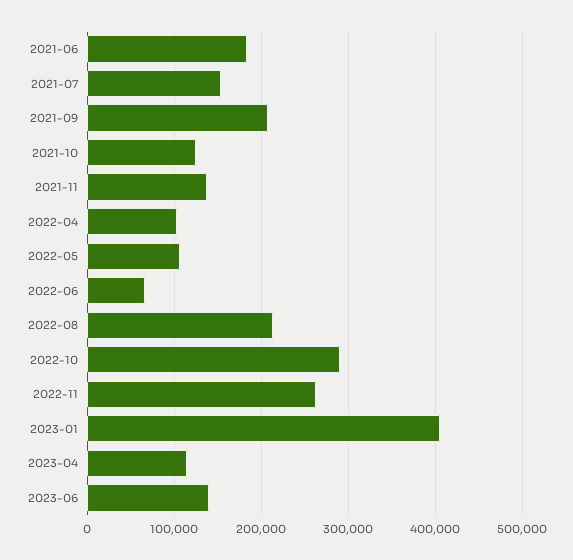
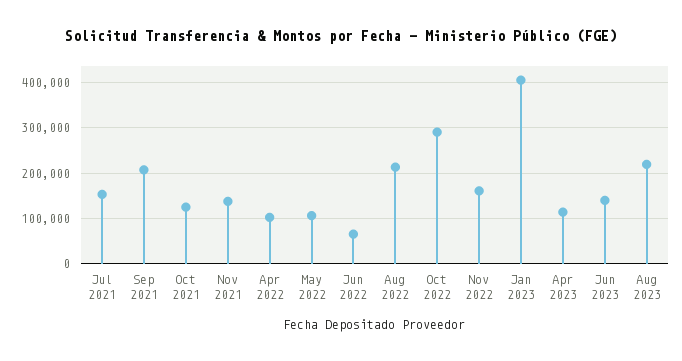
2021-06: 180000 -> none
2022-11: 260000 -> 160000
Aug 2023: none -> 220000

